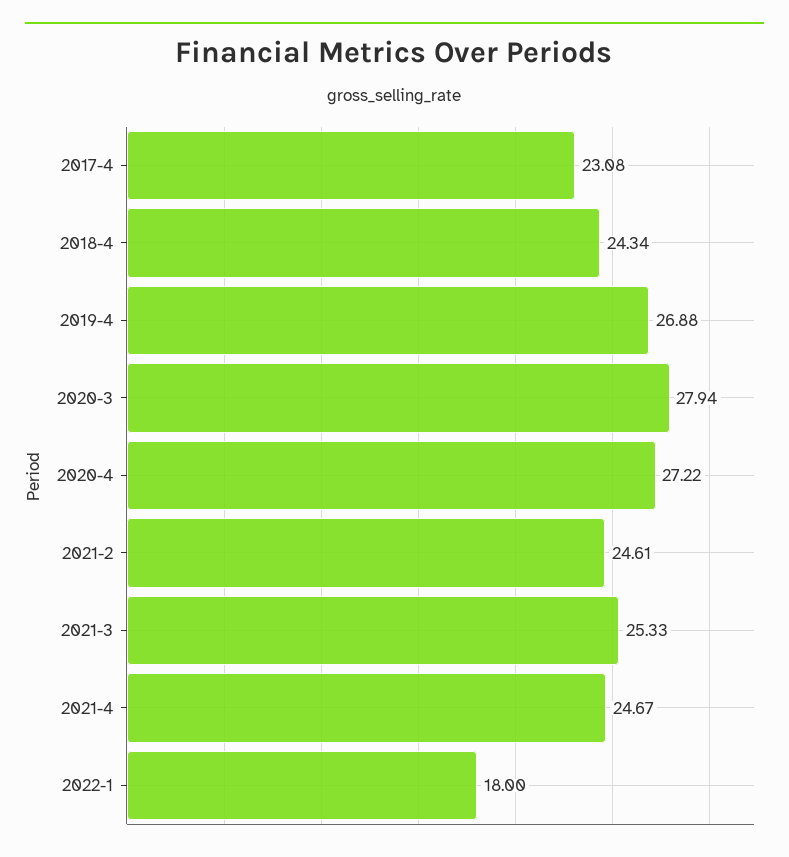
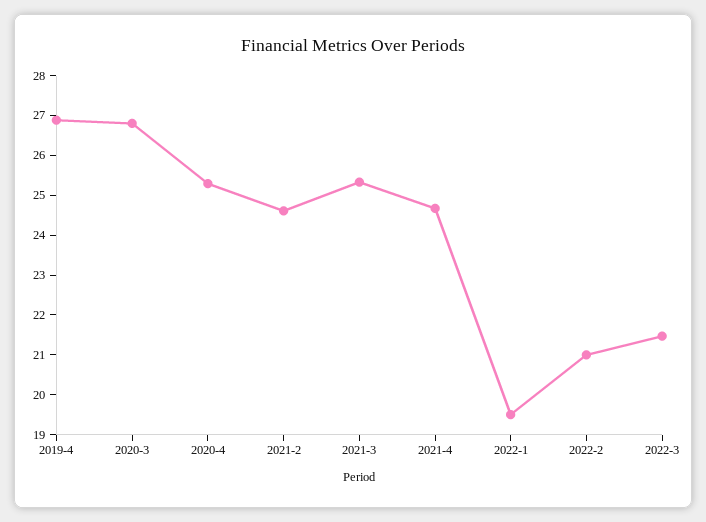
2017-4: 23.08 -> none
2018-4: 24.34 -> none
2020-3: 27.94 -> 26.75
2020-4: 27.22 -> 25.25
2022-1: 18 -> 19.5
2022-2: none -> 21
2022-3: none -> 21.5

